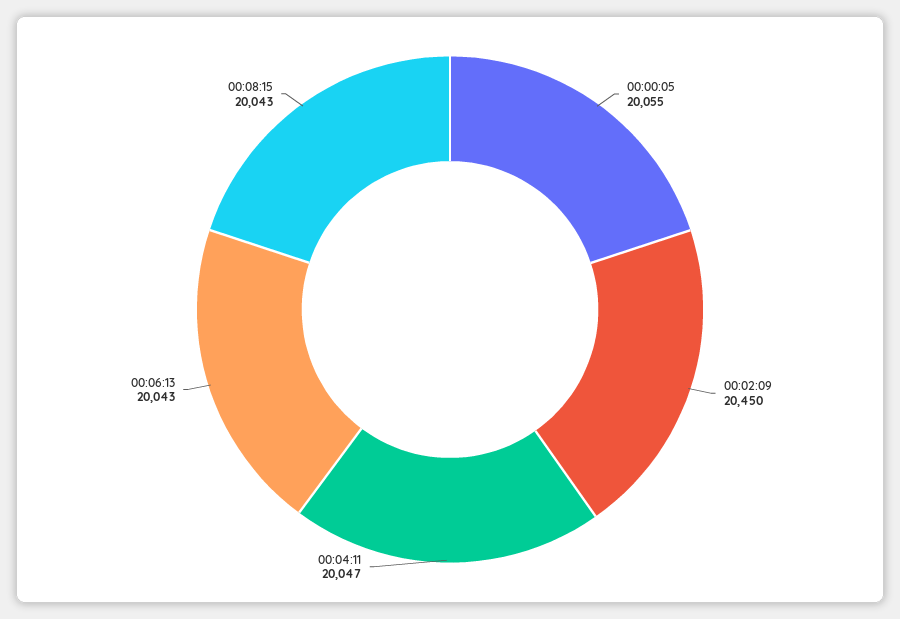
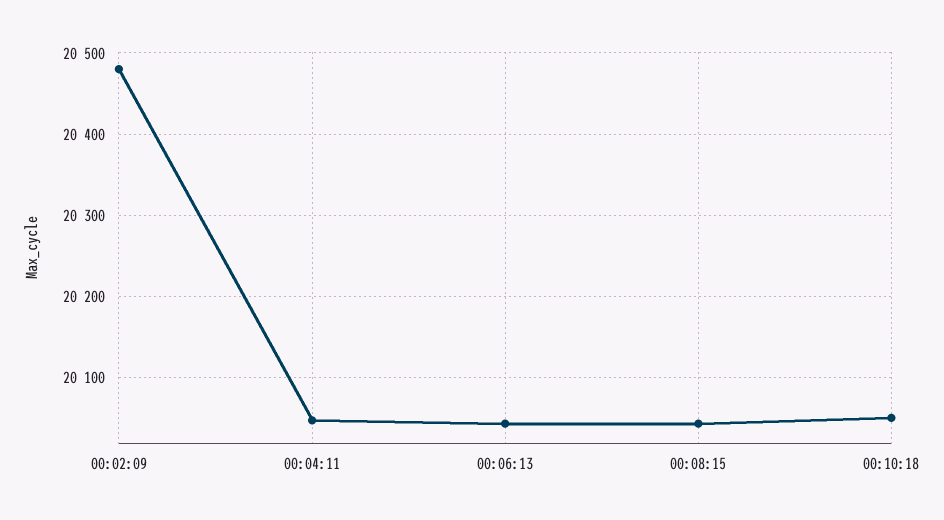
00:00:05: 20055 -> none
00:02:09: 20450 -> 20480
00:10:18: none -> 20050

